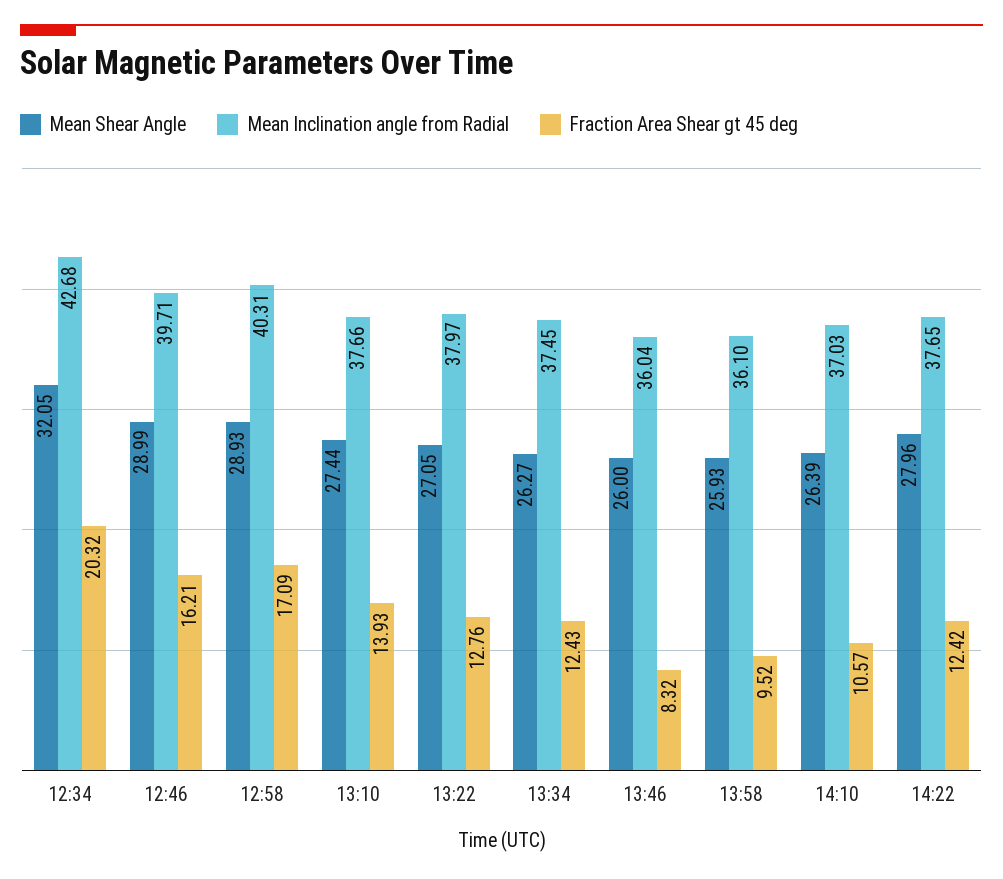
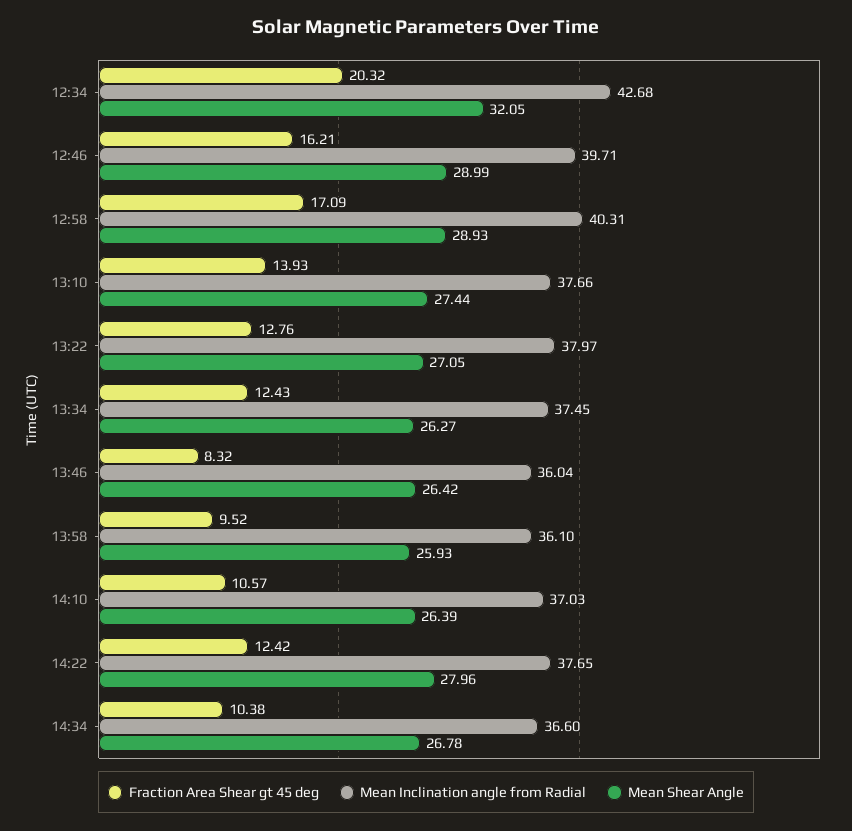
Mean Shear Angle, 13:46: 26 -> 26.42
Fraction Area Shear gt 45 deg, 14:34: none -> 10.38
Mean Inclination angle from Radial, 14:34: none -> 36.6
Mean Shear Angle, 14:34: none -> 26.78

